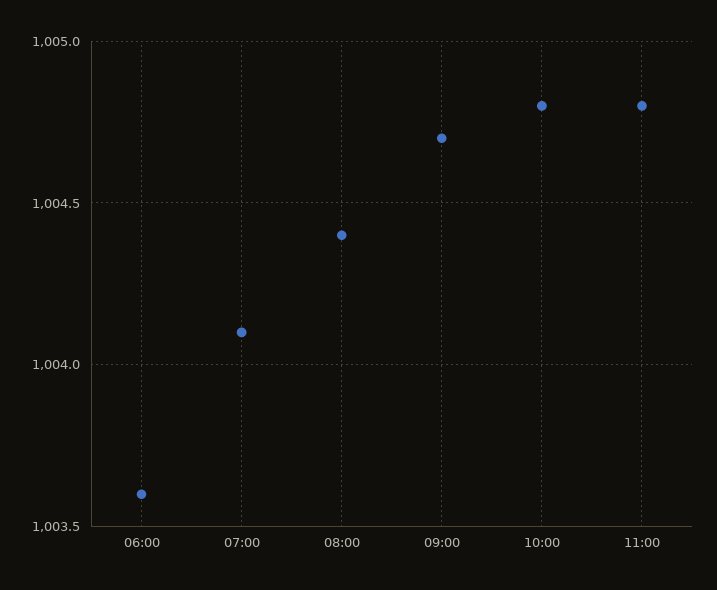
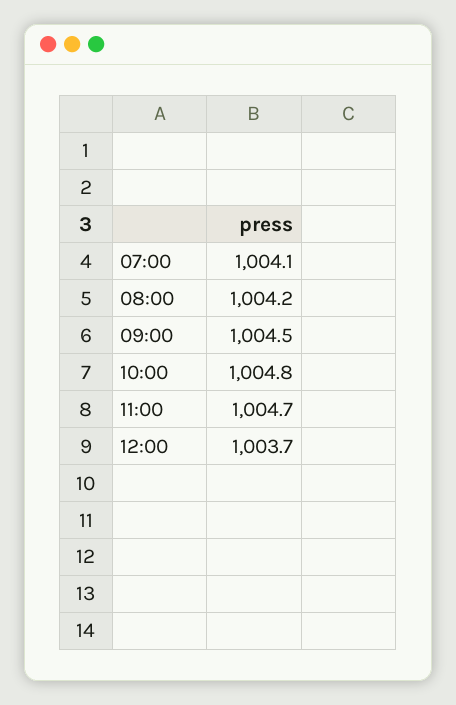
06:00: 1003.6 -> none
08:00: 1004.4 -> 1004.2
09:00: 1004.7 -> 1004.5
11:00: 1004.8 -> 1004.7
12:00: none -> 1003.7

